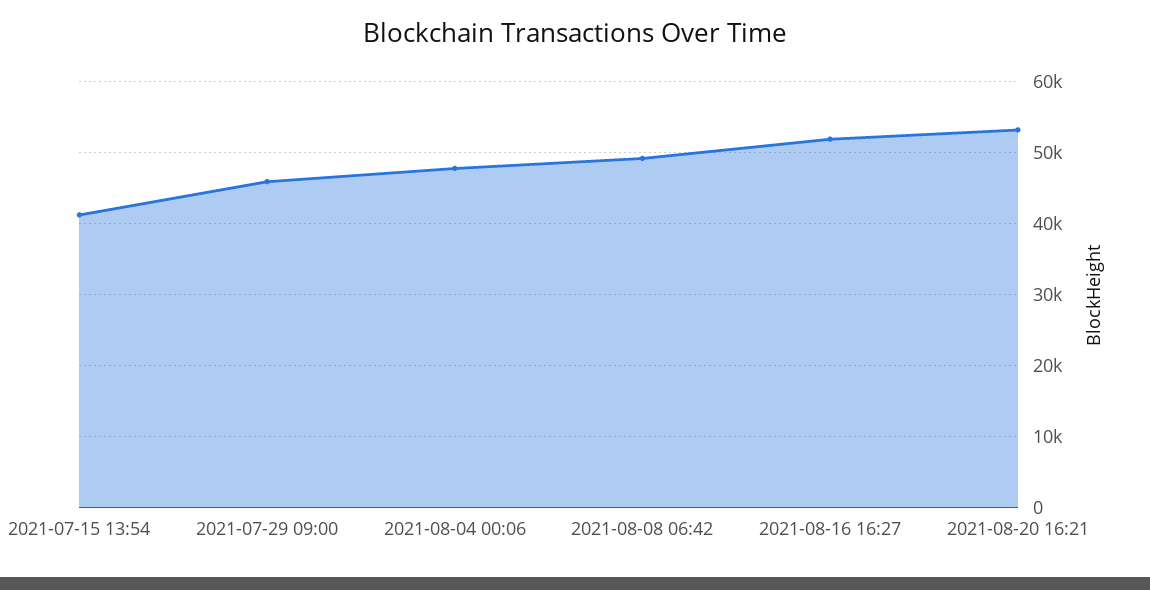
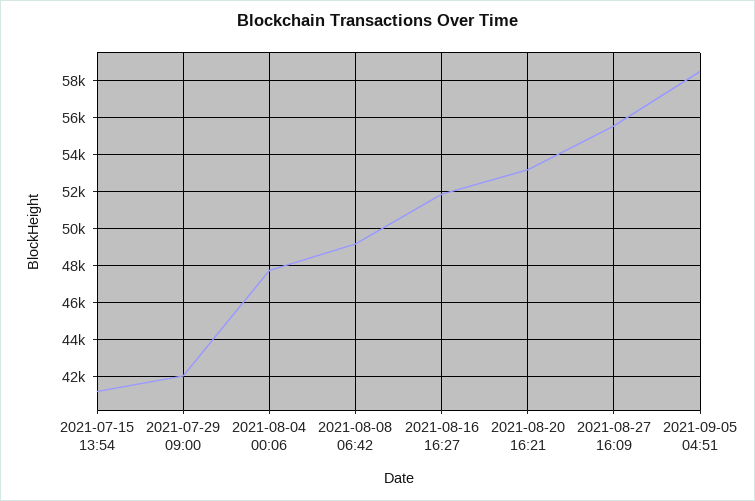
2021-07-29 09:00: 46000 -> 42000
2021-08-27 16:09: none -> 55500
2021-09-05 04:51: none -> 58500

